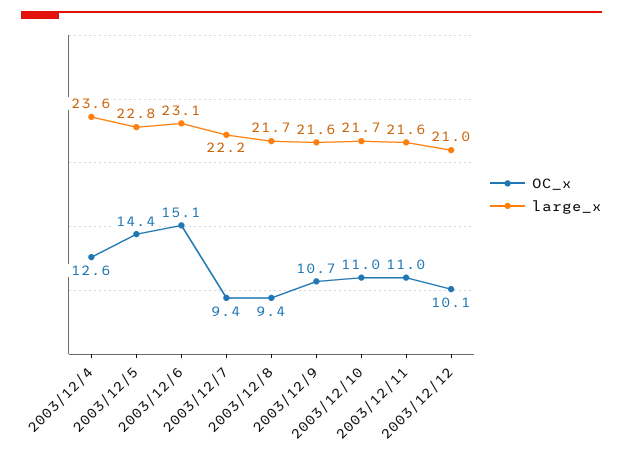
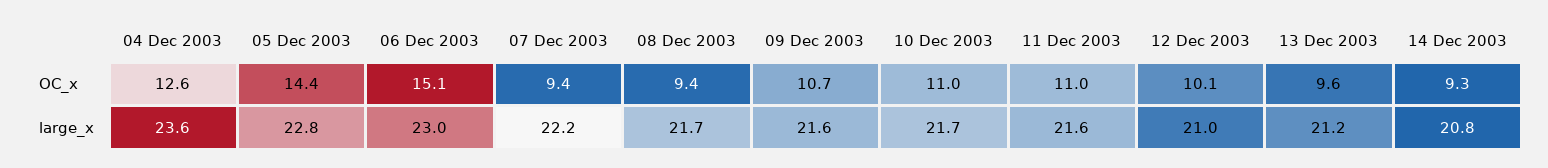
large_x, 2003/12/6: 23.1 -> 23
OC_x, 13 Dec 2003: none -> 9.6
OC_x, 14 Dec 2003: none -> 9.3
large_x, 13 Dec 2003: none -> 21.2
large_x, 14 Dec 2003: none -> 20.8

